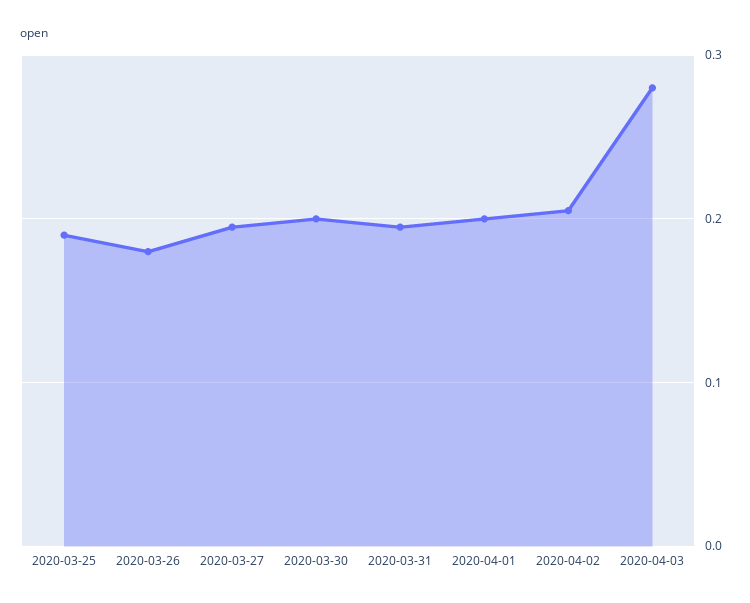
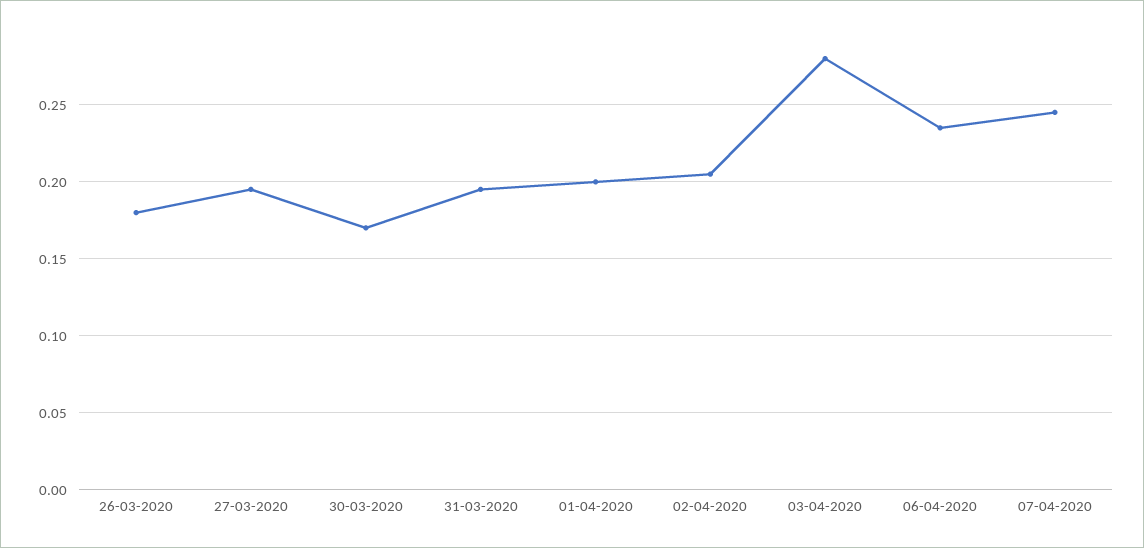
2020-03-25: 0.19 -> none
2020-03-30: 0.2 -> 0.17
06-04-2020: none -> 0.235
07-04-2020: none -> 0.245

